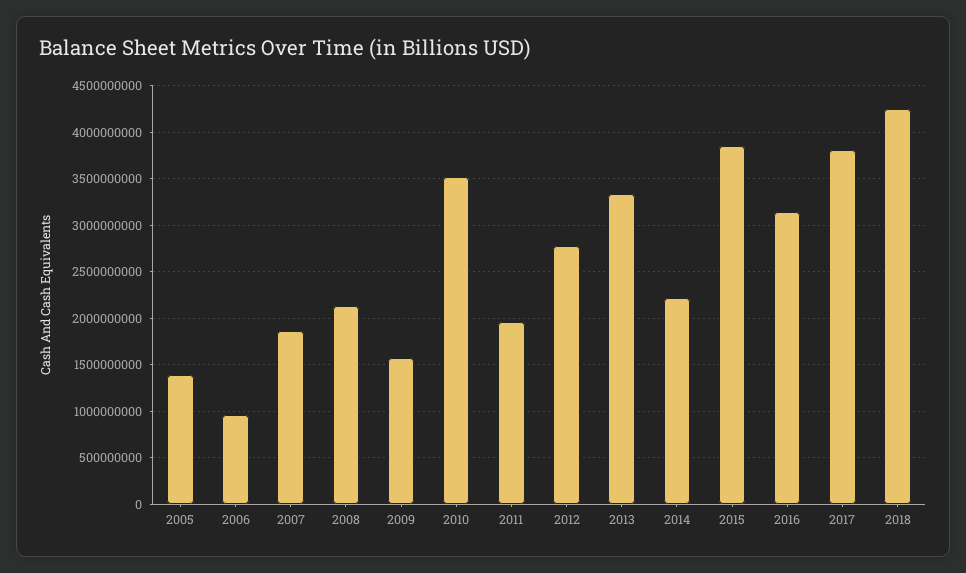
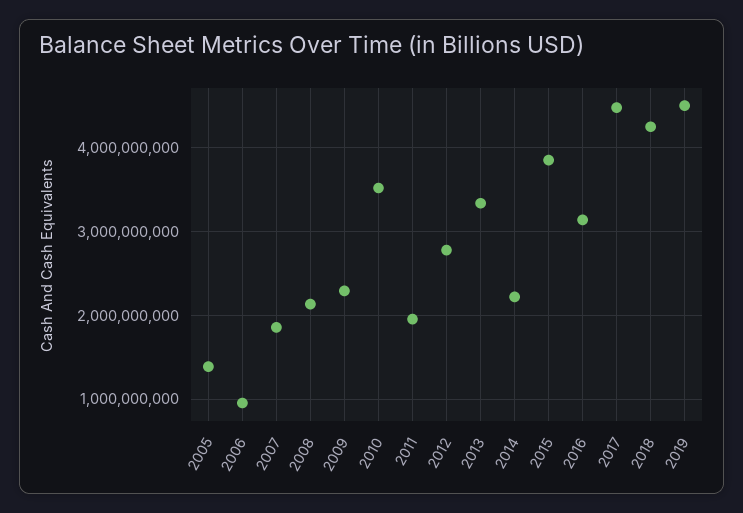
2009: 1600000000 -> 2300000000
2017: 3800000000 -> 4500000000
2019: none -> 4500000000

